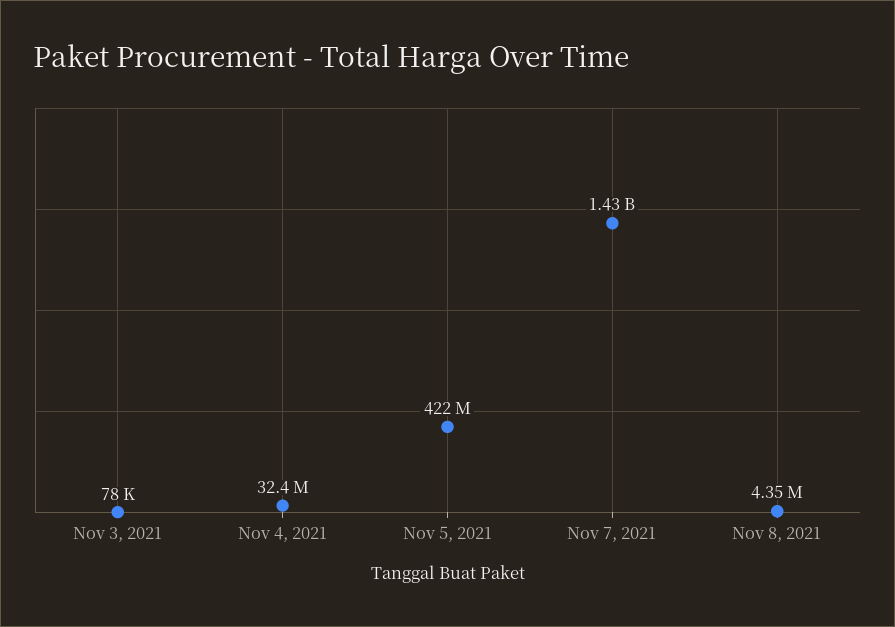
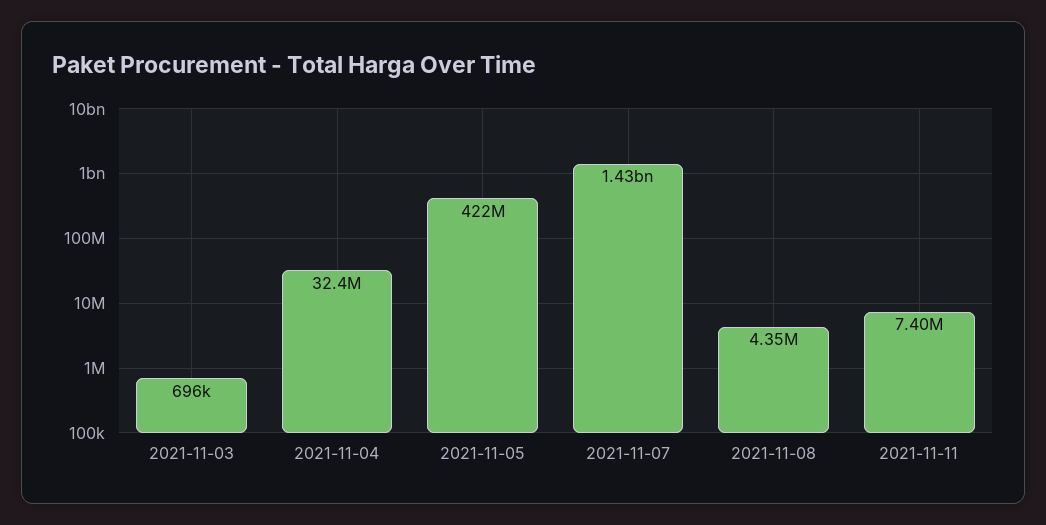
Nov 3, 2021: 78000 -> 696000
2021-11-11: none -> 7400000

